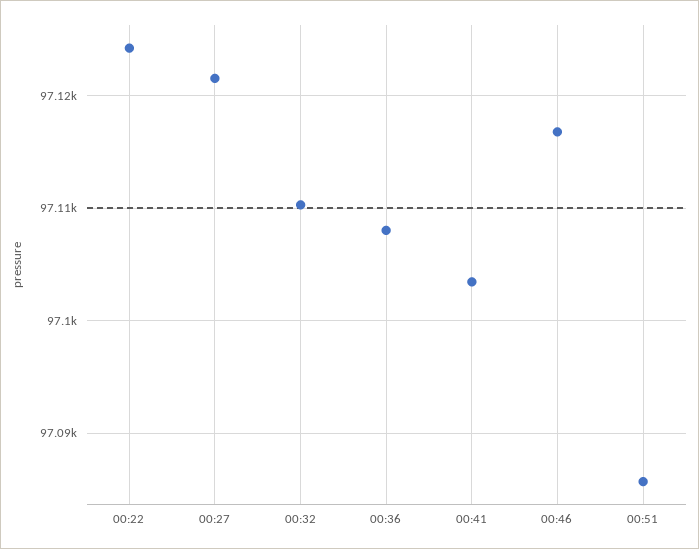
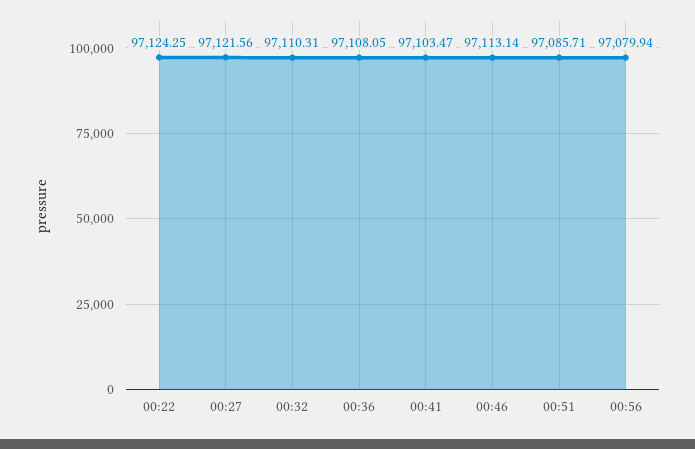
00:46: 97117 -> 97113.14
00:56: none -> 97079.94

